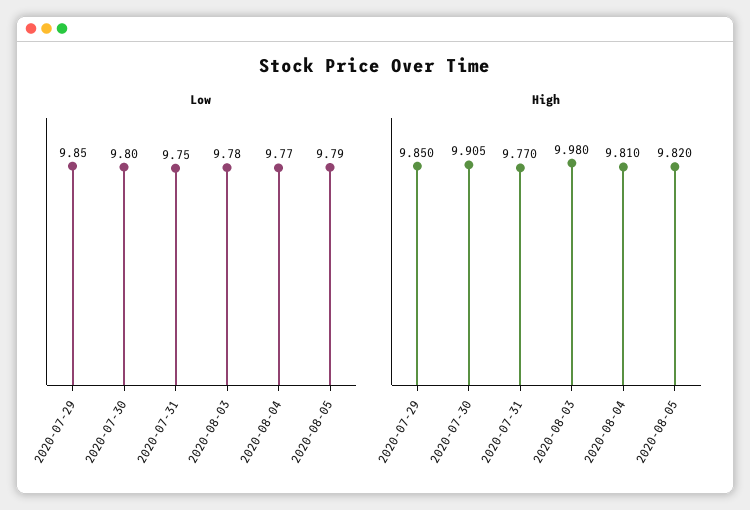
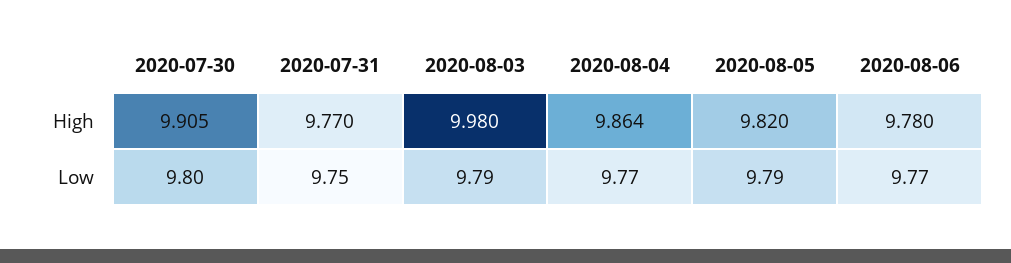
Low, 2020-07-29: 9.85 -> none
Low, 2020-08-03: 9.78 -> 9.79
High, 2020-07-29: 9.85 -> none
High, 2020-08-04: 9.81 -> 9.864
High, 2020-08-06: none -> 9.78
Low, 2020-08-06: none -> 9.77

